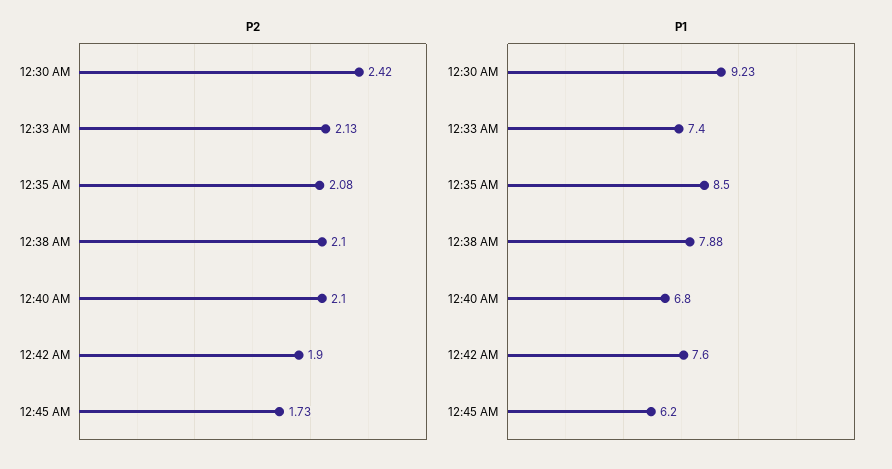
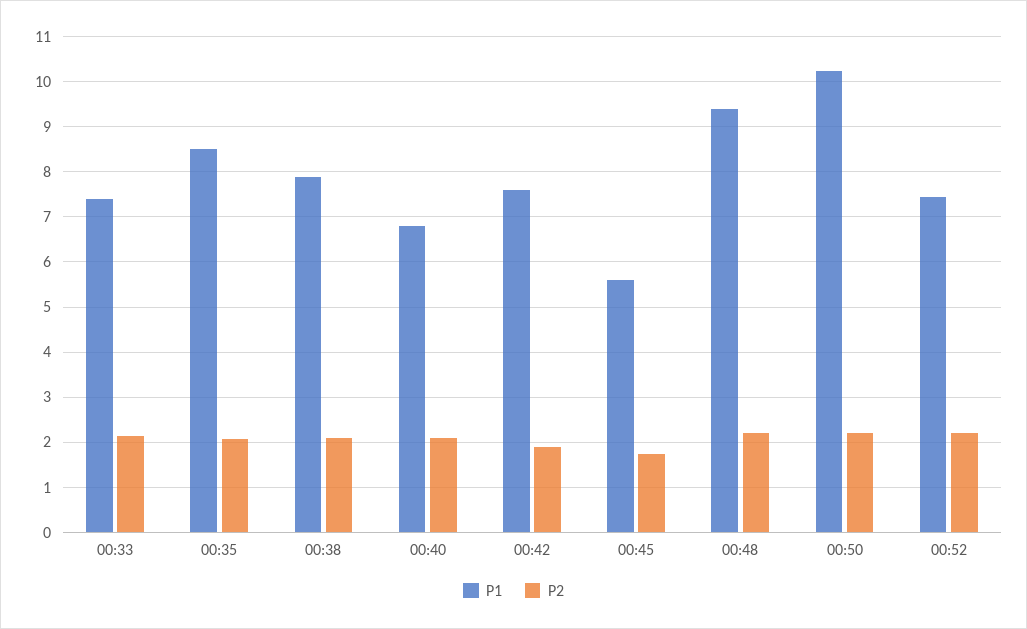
P2, 12:30 AM: 2.42 -> none
P1, 12:30 AM: 9.23 -> none
P1, 12:45 AM: 6.2 -> 5.6
P1, 00:48: none -> 9.4
P2, 00:48: none -> 2.2
P1, 00:50: none -> 10.2
P2, 00:50: none -> 2.2
P1, 00:52: none -> 7.4
P2, 00:52: none -> 2.2

